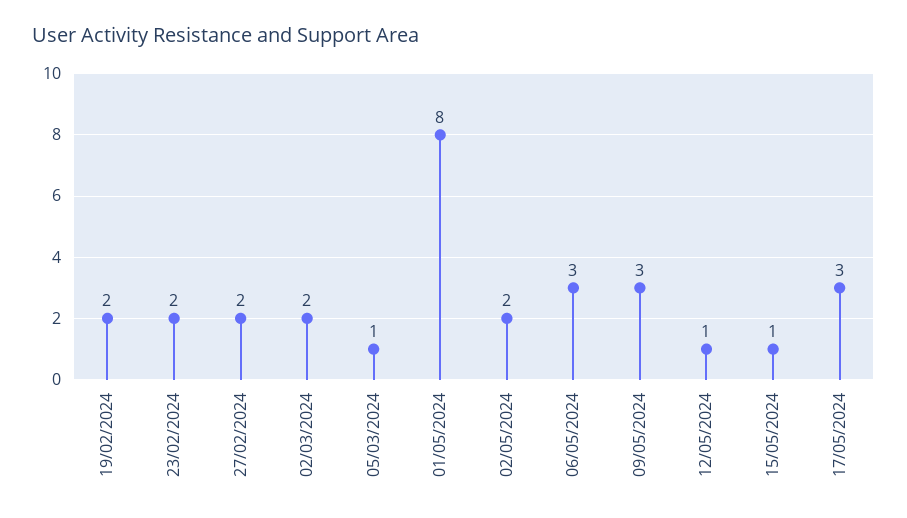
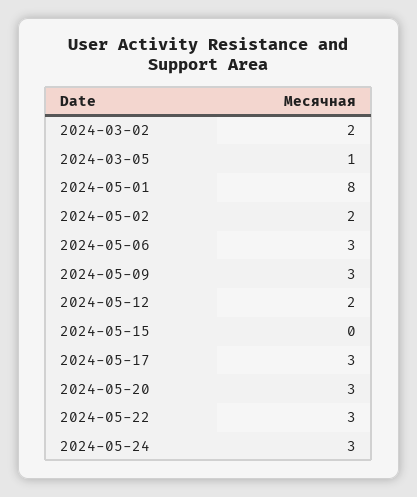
19/02/2024: 2 -> none
23/02/2024: 2 -> none
27/02/2024: 2 -> none
12/05/2024: 1 -> 2
15/05/2024: 1 -> 0
2024-05-20: none -> 3
2024-05-22: none -> 3
2024-05-24: none -> 3

